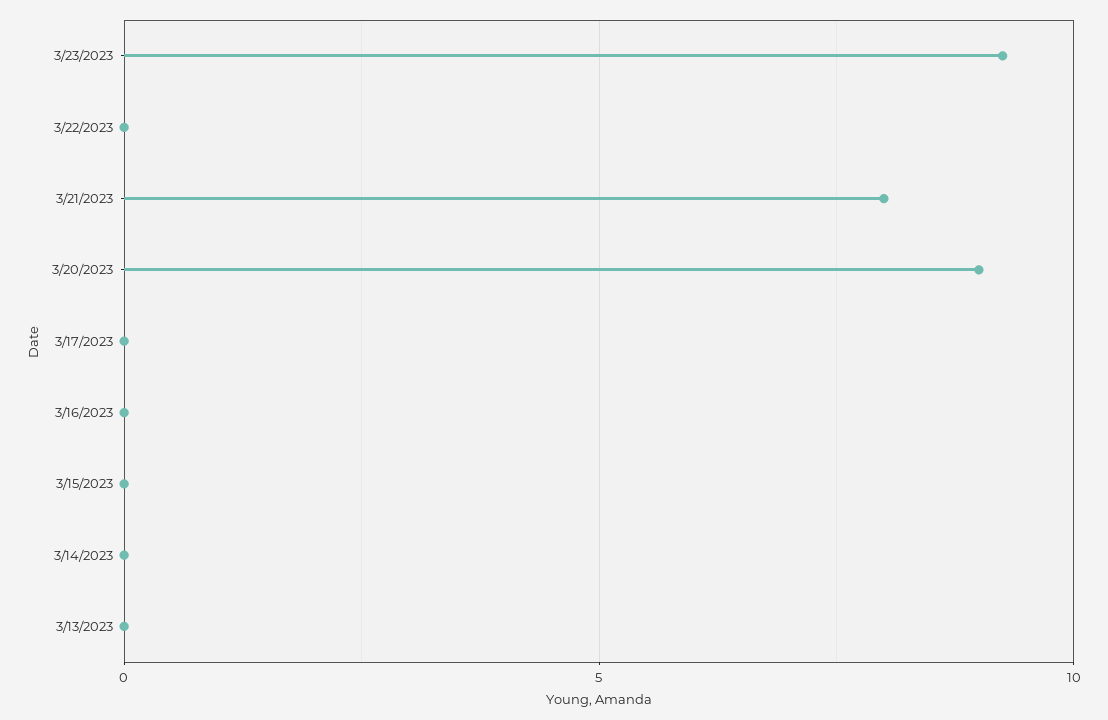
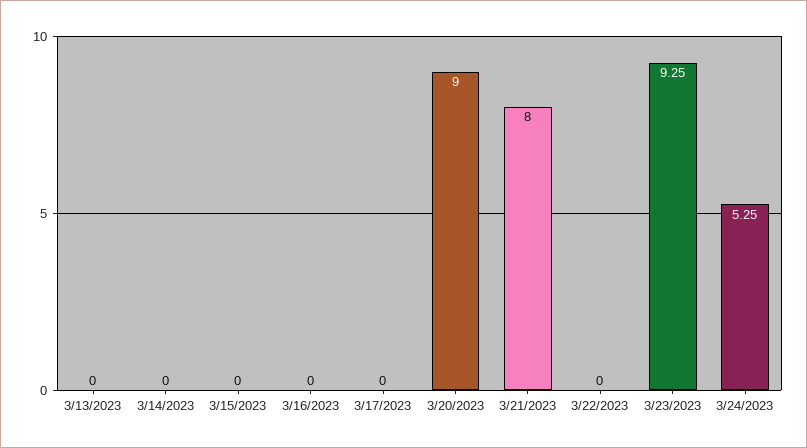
3/24/2023: none -> 5.25

